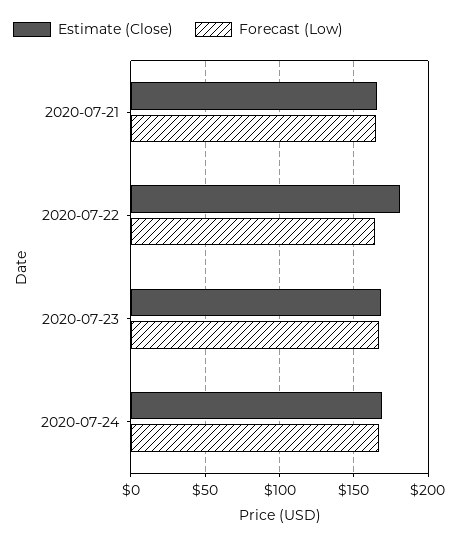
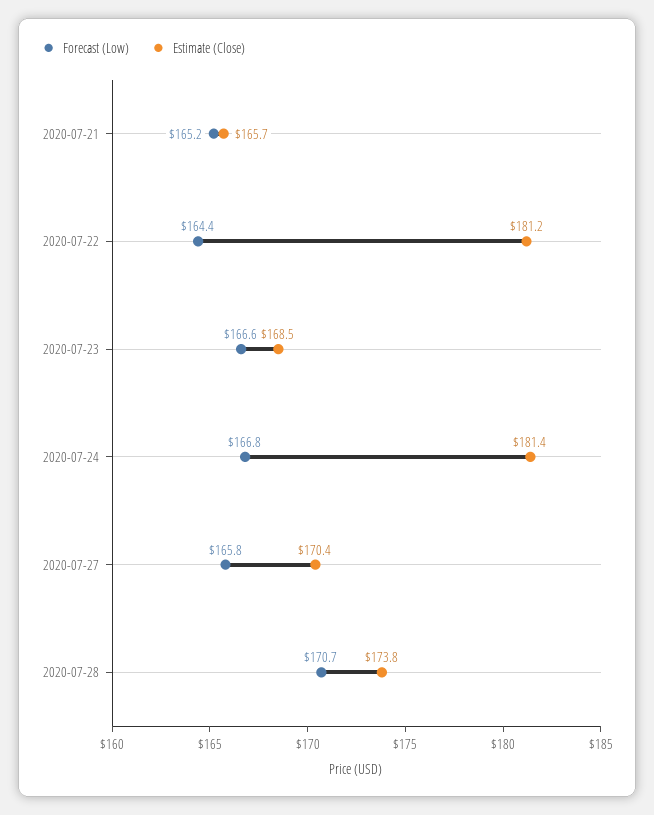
Estimate (Close), 2020-07-24: 170 -> 181.4
Forecast (Low), 2020-07-27: none -> 165.8
Estimate (Close), 2020-07-27: none -> 170.4
Forecast (Low), 2020-07-28: none -> 170.7
Estimate (Close), 2020-07-28: none -> 173.8

